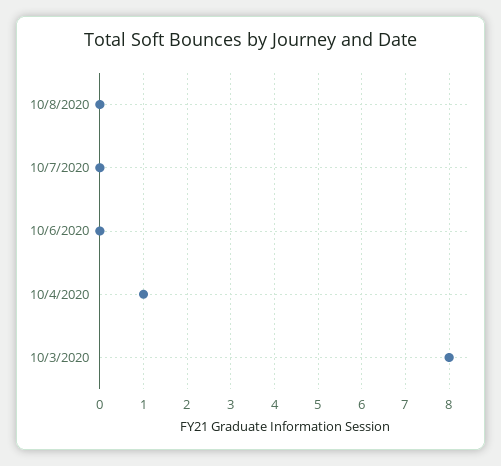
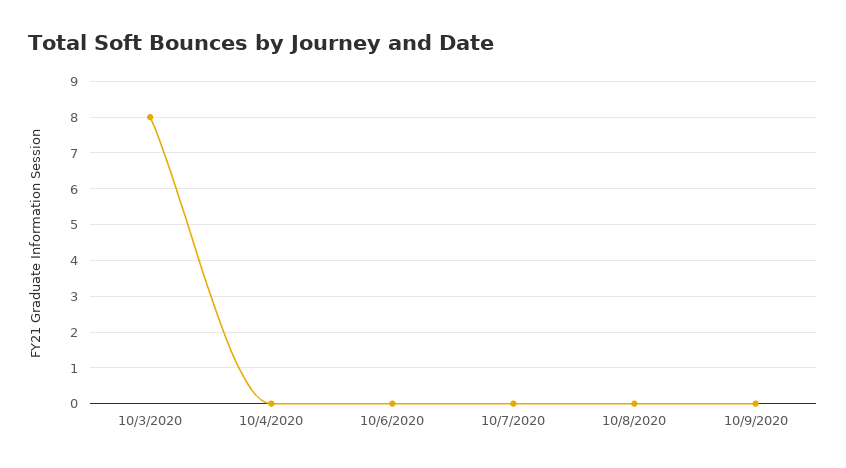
10/4/2020: 1 -> 0
10/9/2020: none -> 0

